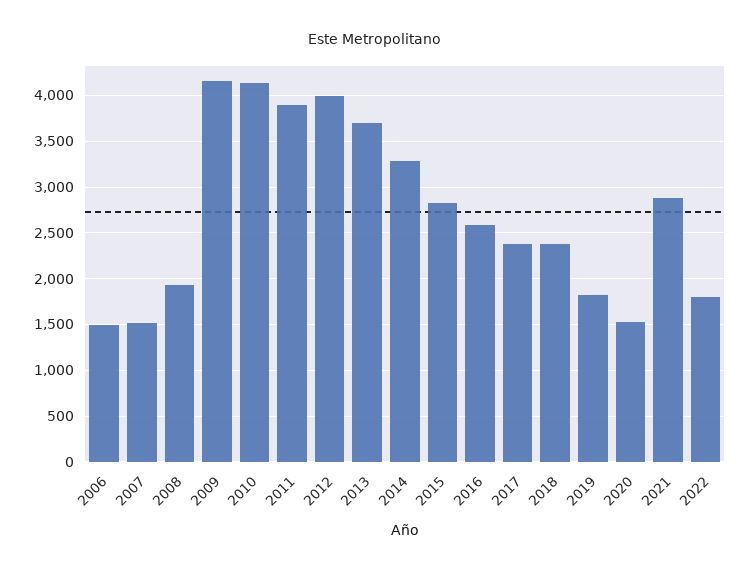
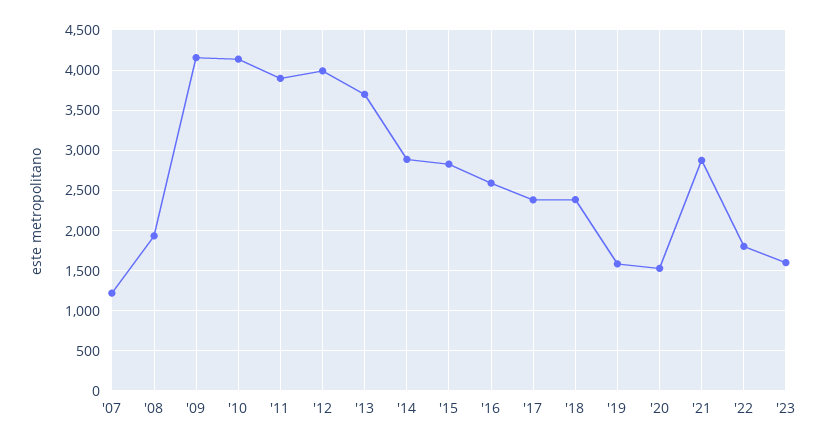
2006: 1500 -> none
2007: 1500 -> 1200
2014: 3300 -> 2900
2019: 1800 -> 1600
'23: none -> 1600

